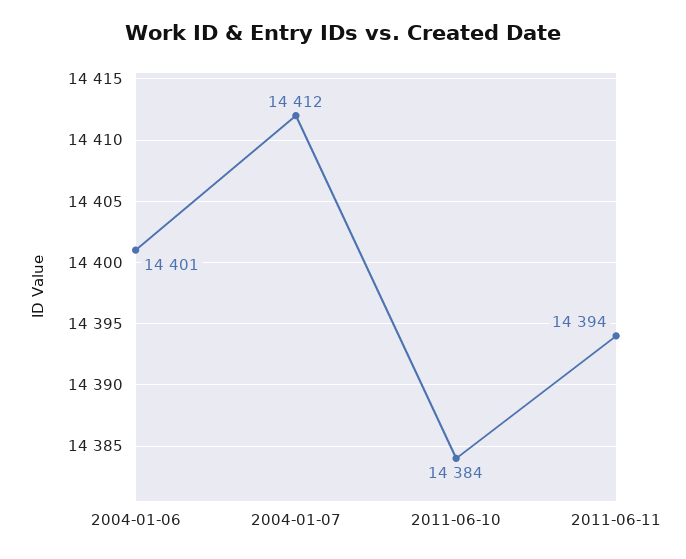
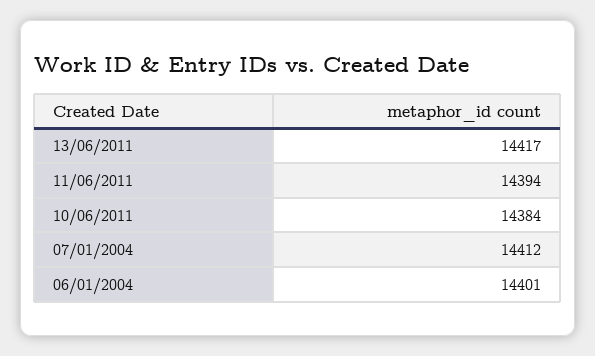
13/06/2011: none -> 14417

